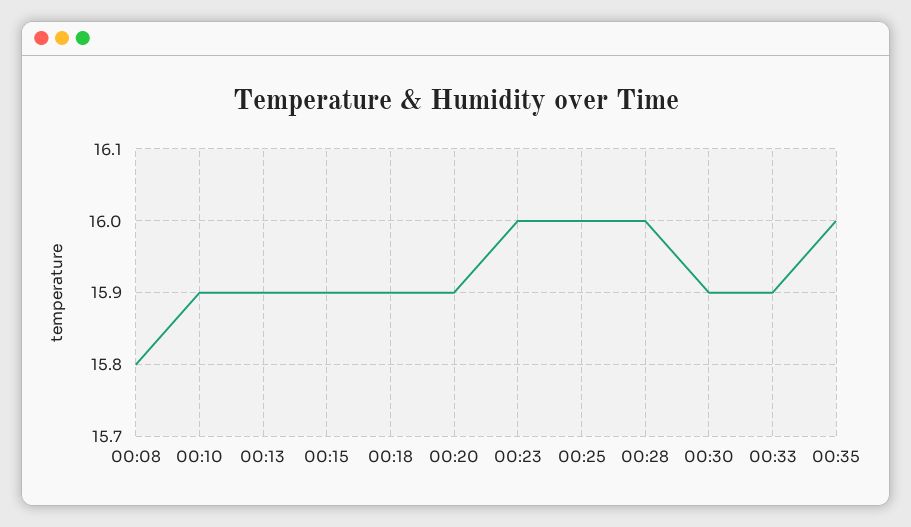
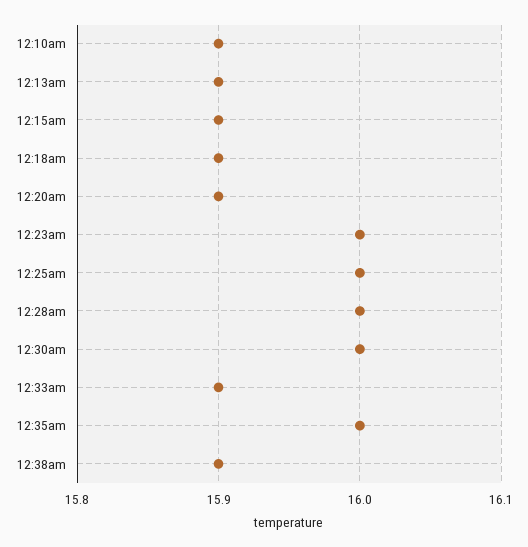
00:08: 15.8 -> none
00:30: 15.9 -> 16
12:38am: none -> 15.9

